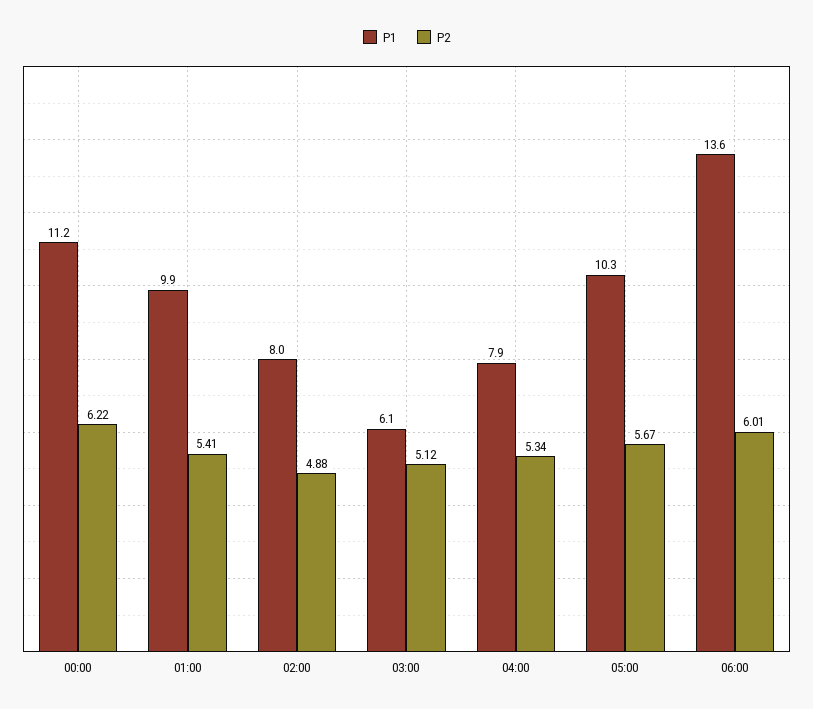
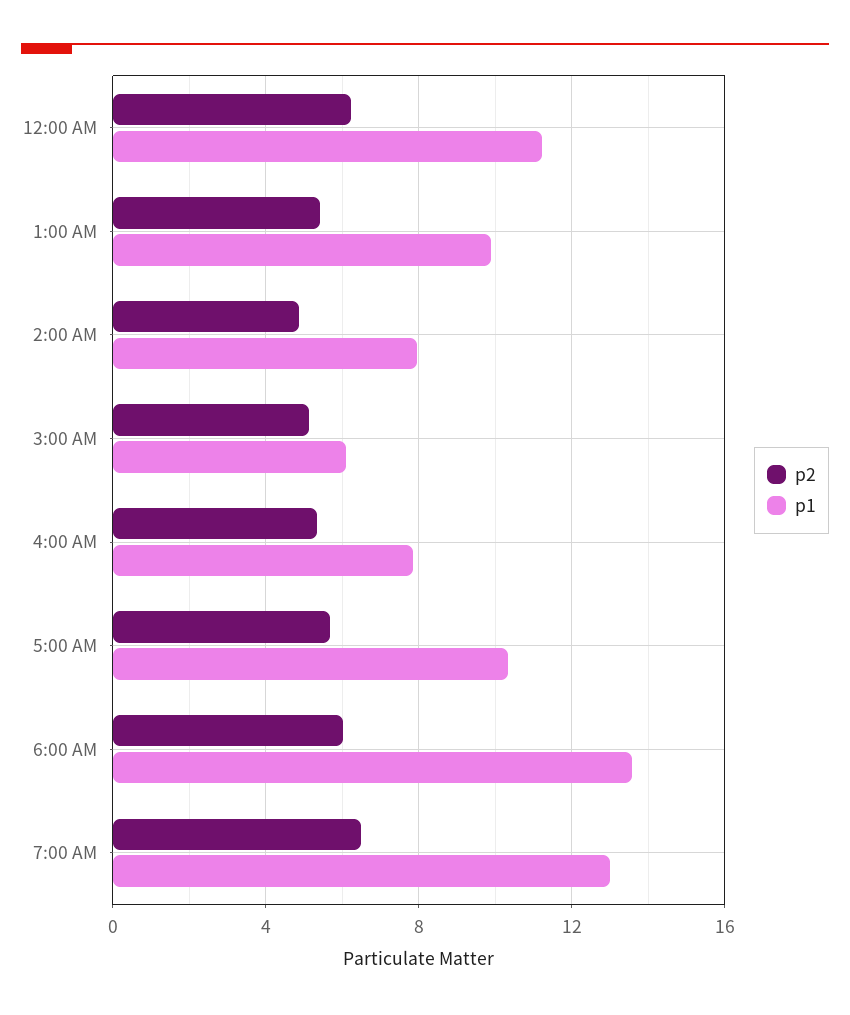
P2, 7:00 AM: none -> 6.5
P1, 7:00 AM: none -> 13

